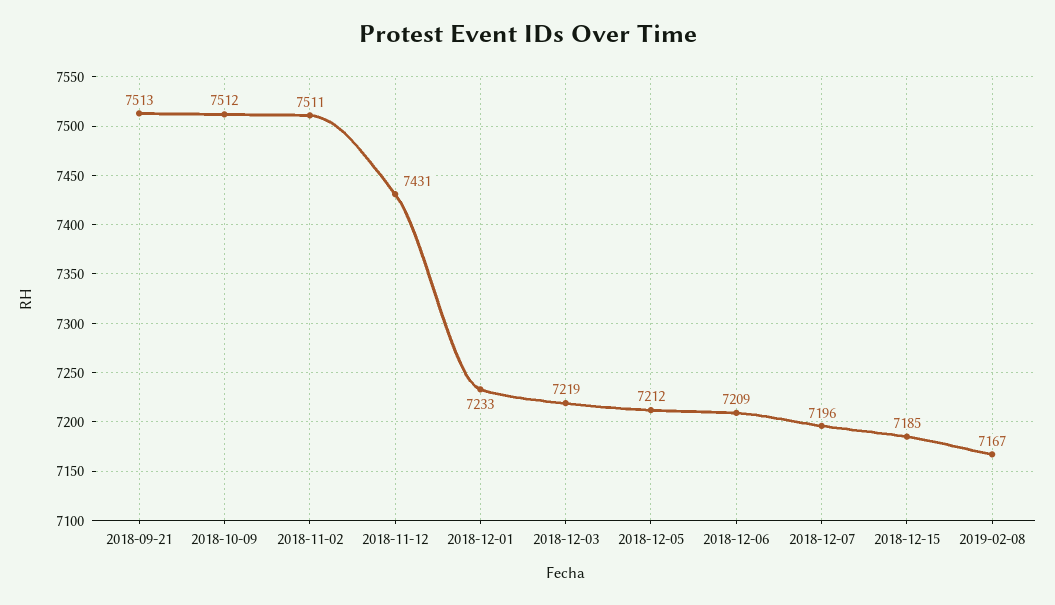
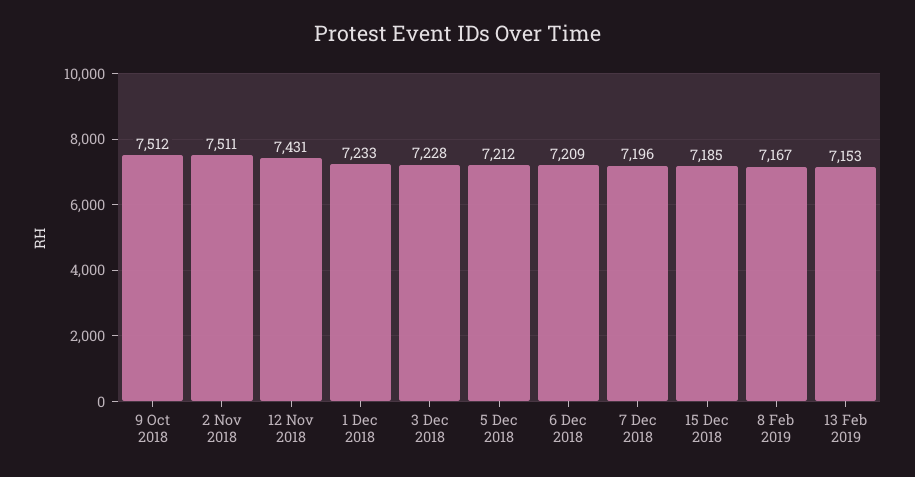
2018-09-21: 7513 -> none
2018-12-03: 7219 -> 7228
13 Feb 2019: none -> 7153

